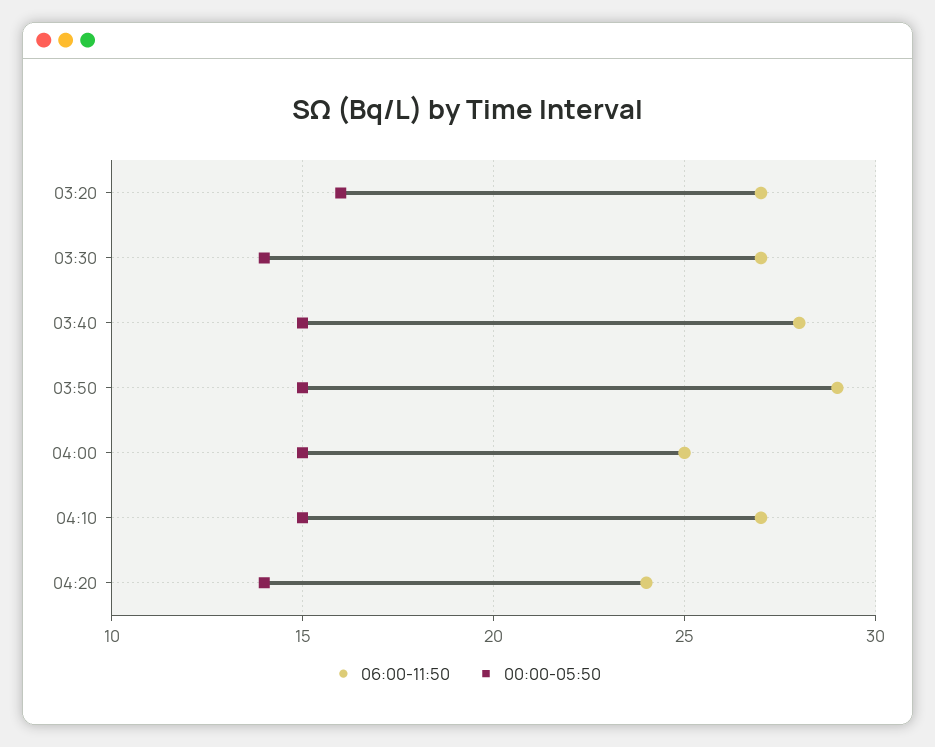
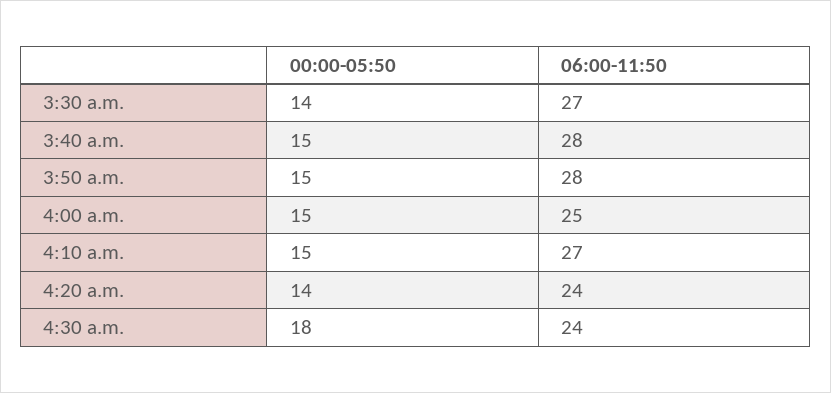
06:00-11:50, 03:20: 27 -> none
00:00-05:50, 03:20: 16 -> none
06:00-11:50, 03:50: 29 -> 28
00:00-05:50, 4:30 a.m.: none -> 18
06:00-11:50, 4:30 a.m.: none -> 24

